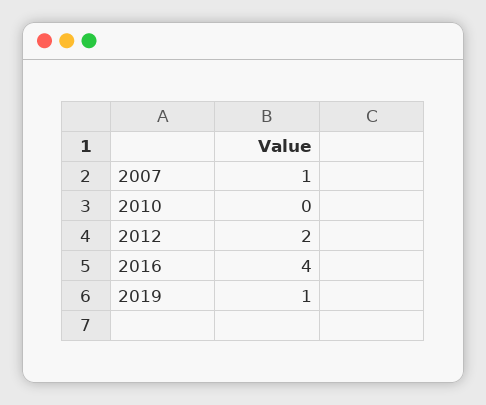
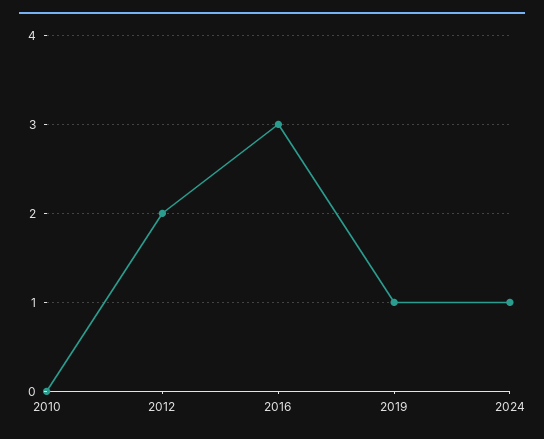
2007: 1 -> none
2016: 4 -> 3
2024: none -> 1

